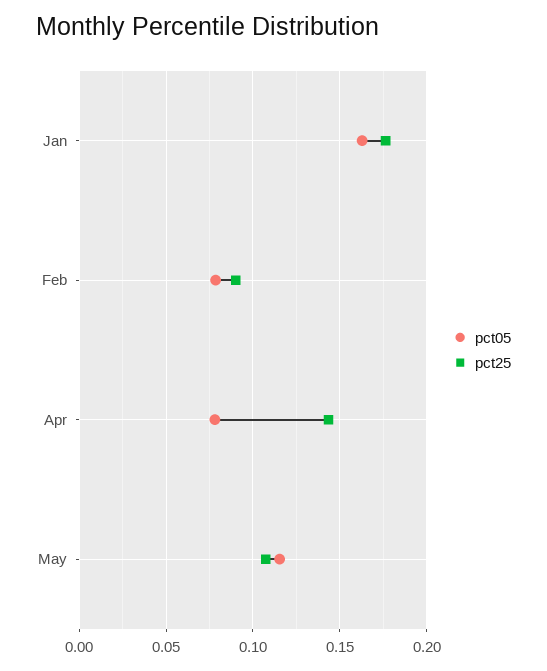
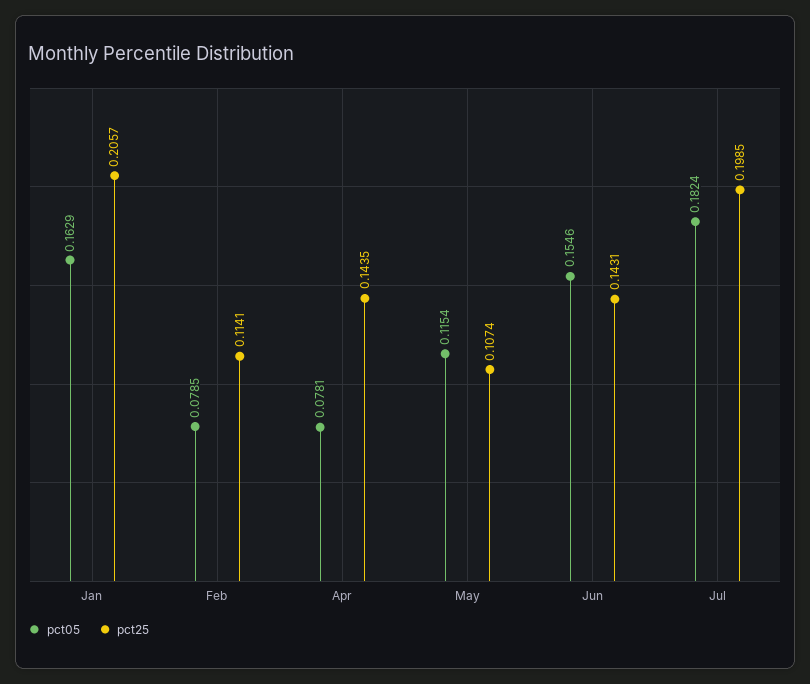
pct25, Jan: 0.175 -> 0.2057
pct25, Feb: 0.09 -> 0.1141
pct05, Jun: none -> 0.1546
pct25, Jun: none -> 0.1431
pct05, Jul: none -> 0.1824
pct25, Jul: none -> 0.1985

